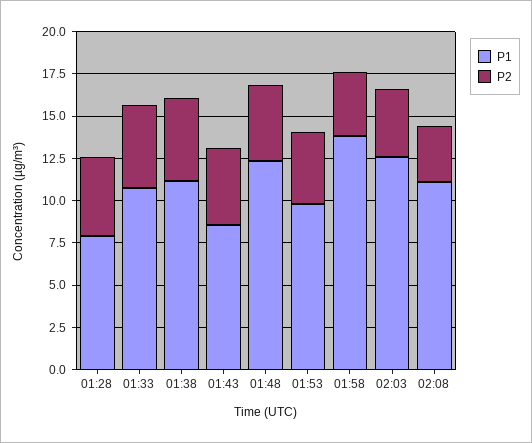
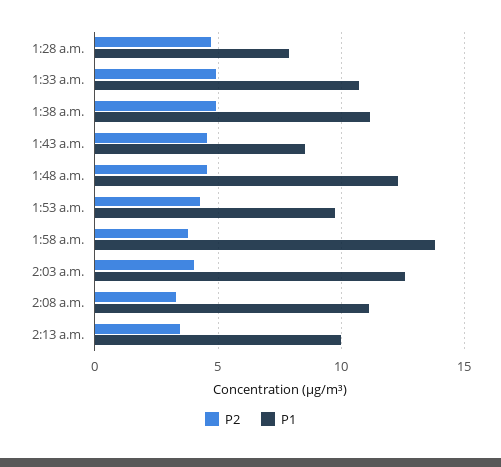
P2, 2:13 a.m.: none -> 3.5
P1, 2:13 a.m.: none -> 10

